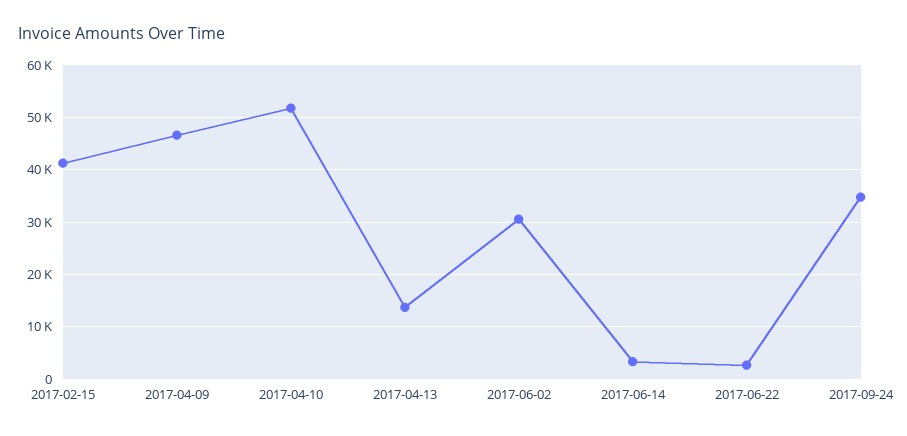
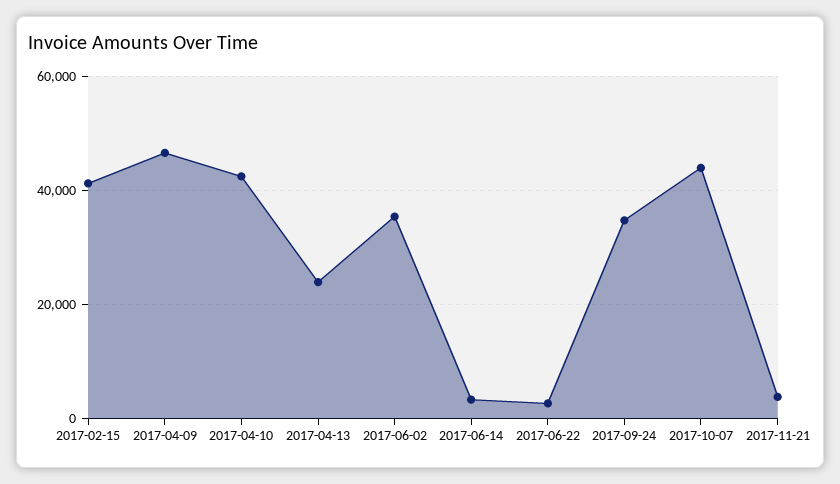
2017-04-10: 52000 -> 42000
2017-04-13: 14000 -> 24000
2017-06-02: 30000 -> 36000
2017-10-07: none -> 44000
2017-11-21: none -> 4000

